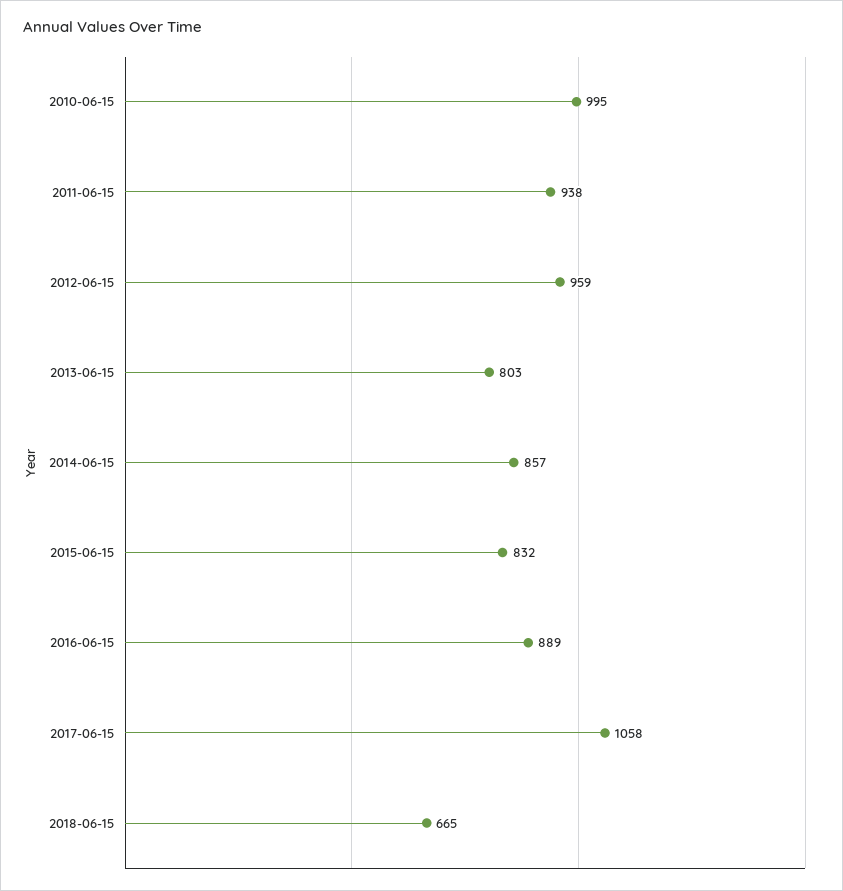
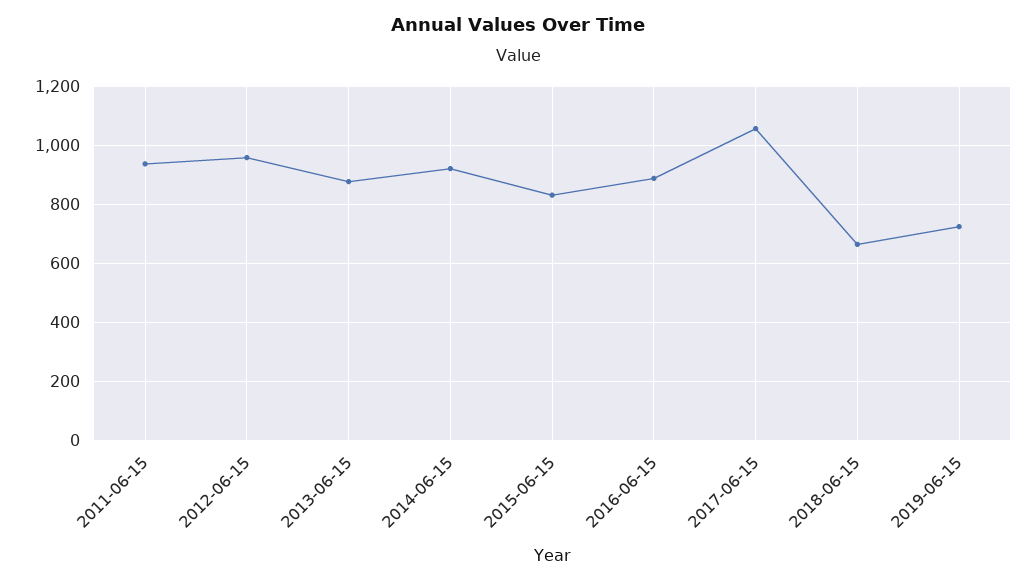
2010-06-15: 995 -> none
2013-06-15: 803 -> 875
2014-06-15: 857 -> 925
2019-06-15: none -> 725

